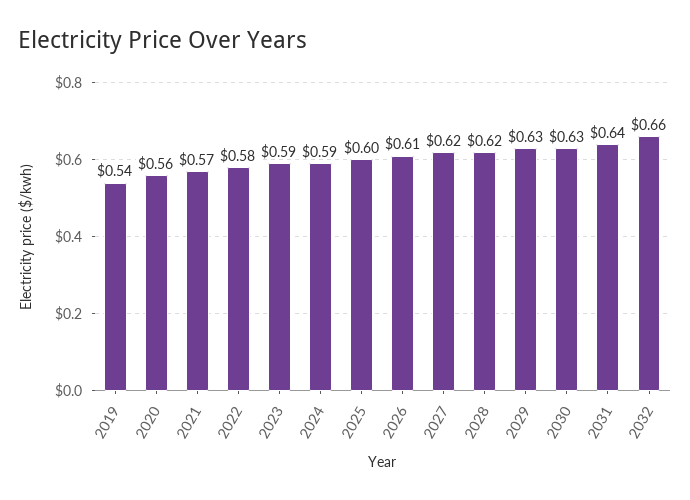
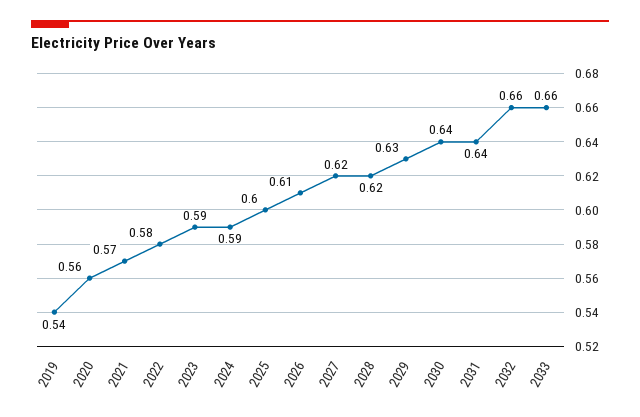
2030: 0.63 -> 0.64
2033: none -> 0.66

